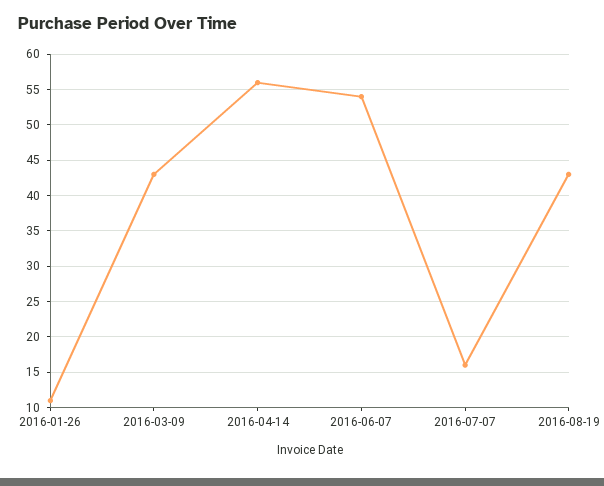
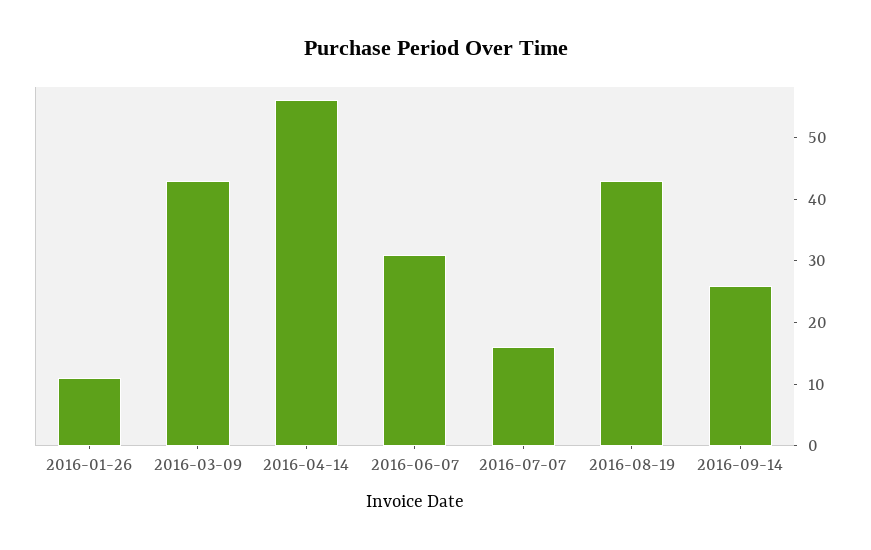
2016-06-07: 54 -> 30
2016-09-14: none -> 25

